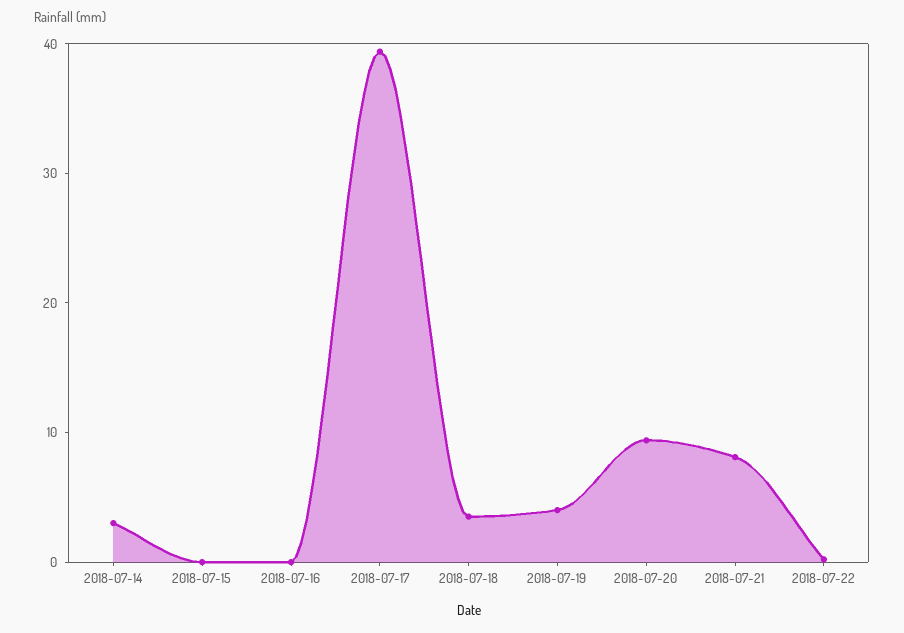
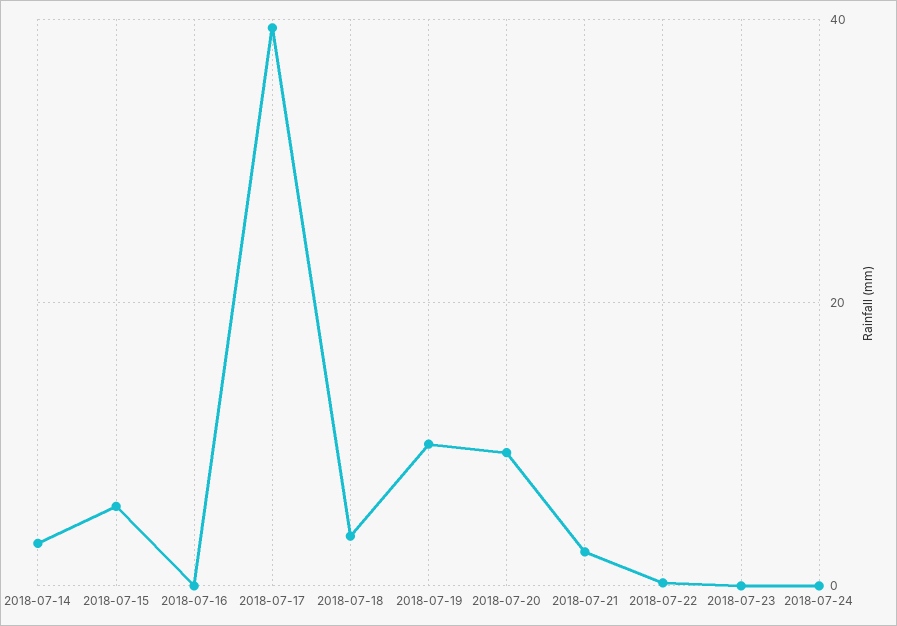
2018-07-15: 0 -> 6
2018-07-19: 4 -> 10
2018-07-21: 8 -> 2
2018-07-23: none -> 0
2018-07-24: none -> 0

